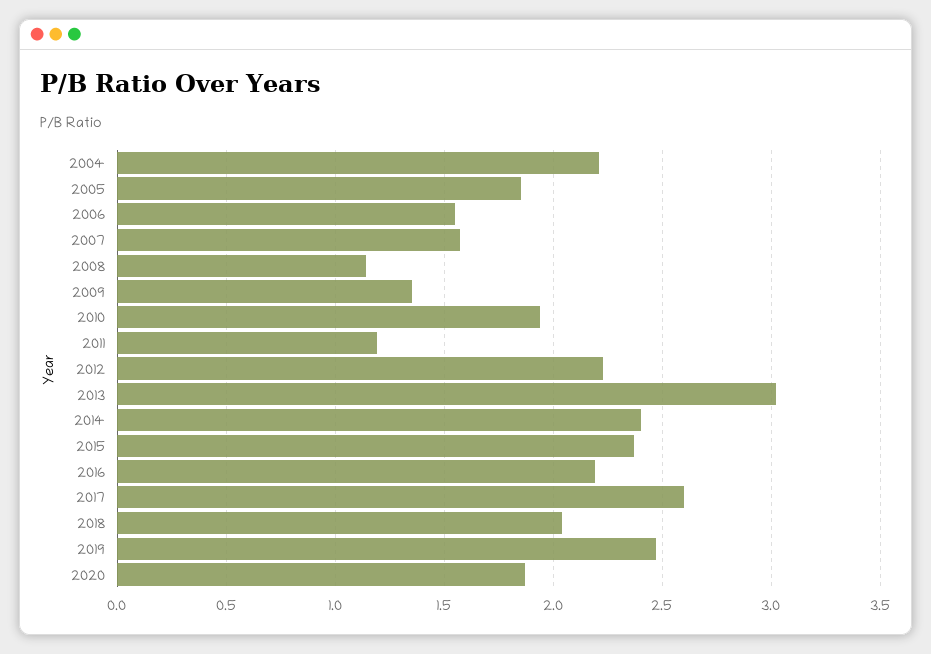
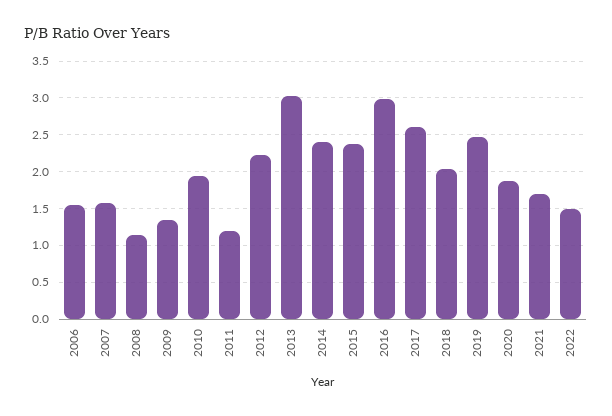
2004: 2.2 -> none
2005: 1.85 -> none
2016: 2.2 -> 3
2021: none -> 1.7
2022: none -> 1.5

